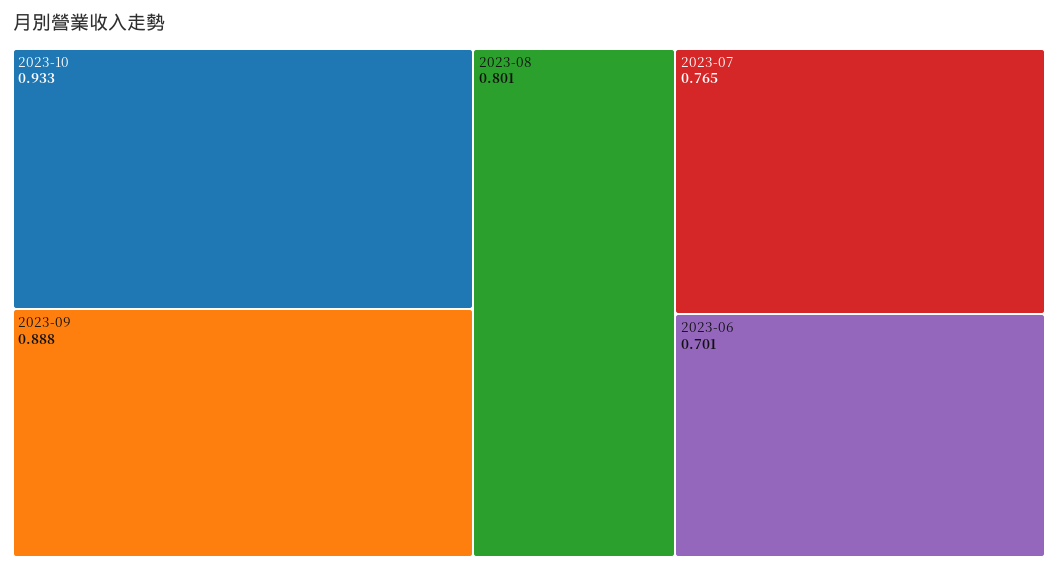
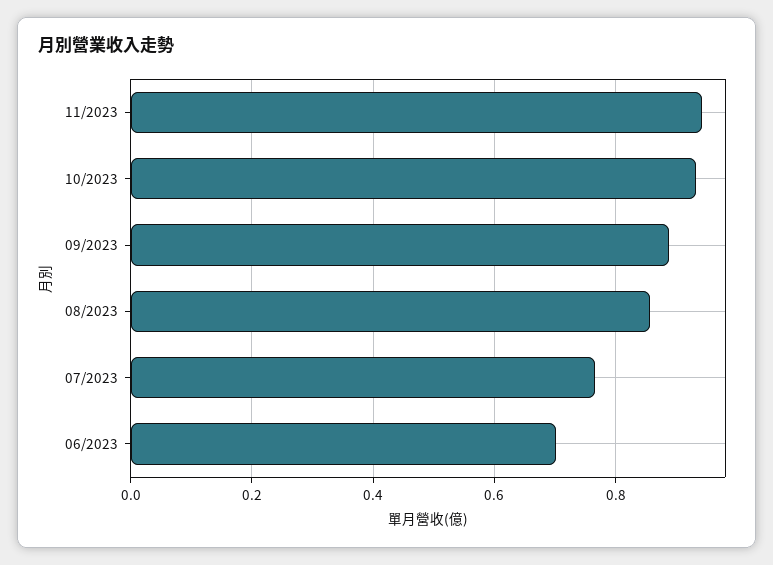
2023-08: 0.801 -> 0.86
11/2023: none -> 0.94

